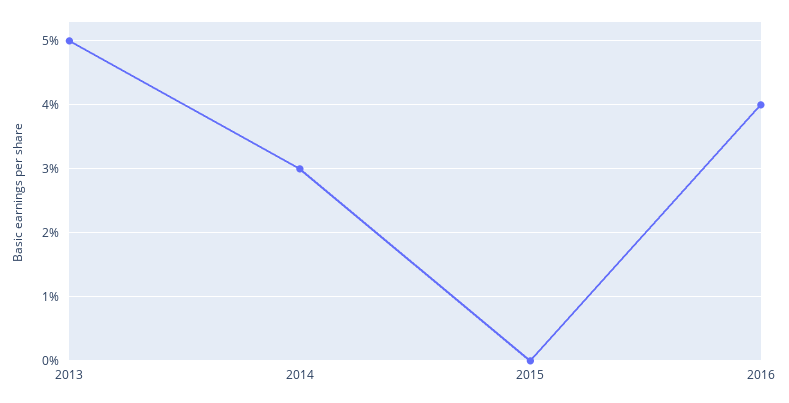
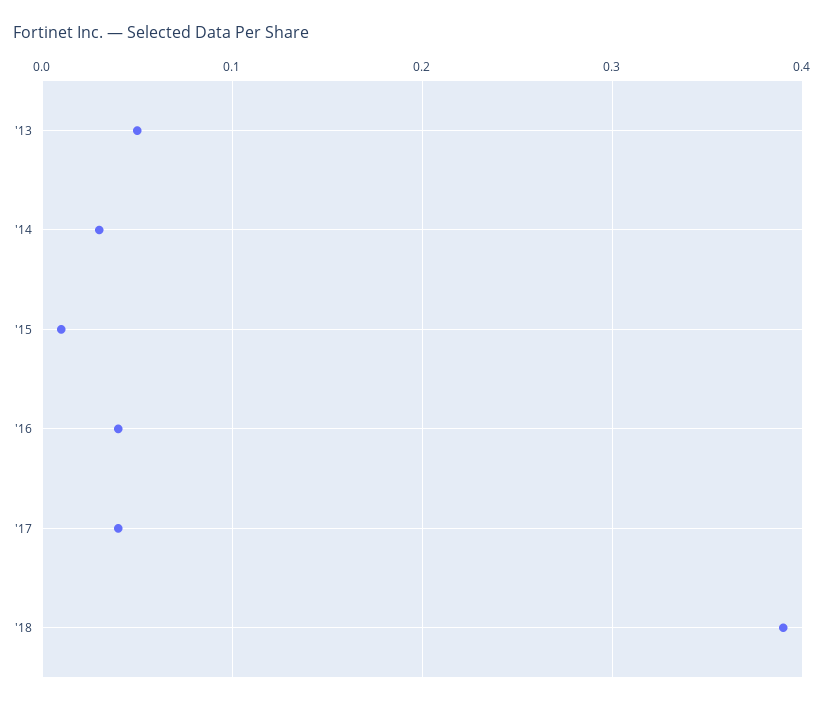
2015: 0 -> 0.01
'17: none -> 0.04
'18: none -> 0.39

